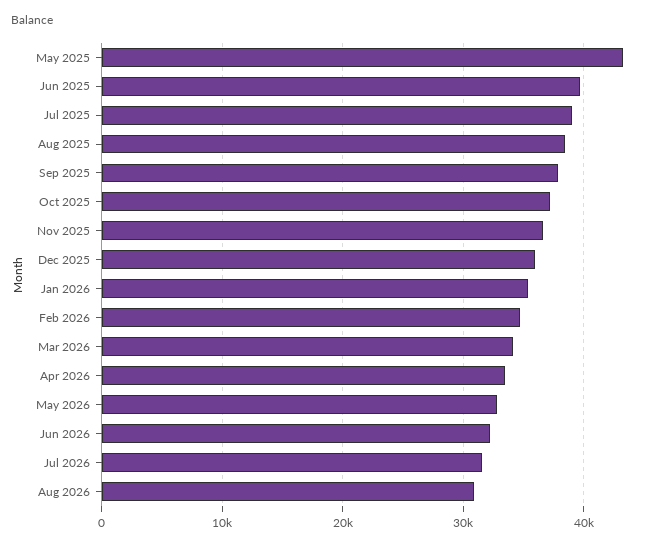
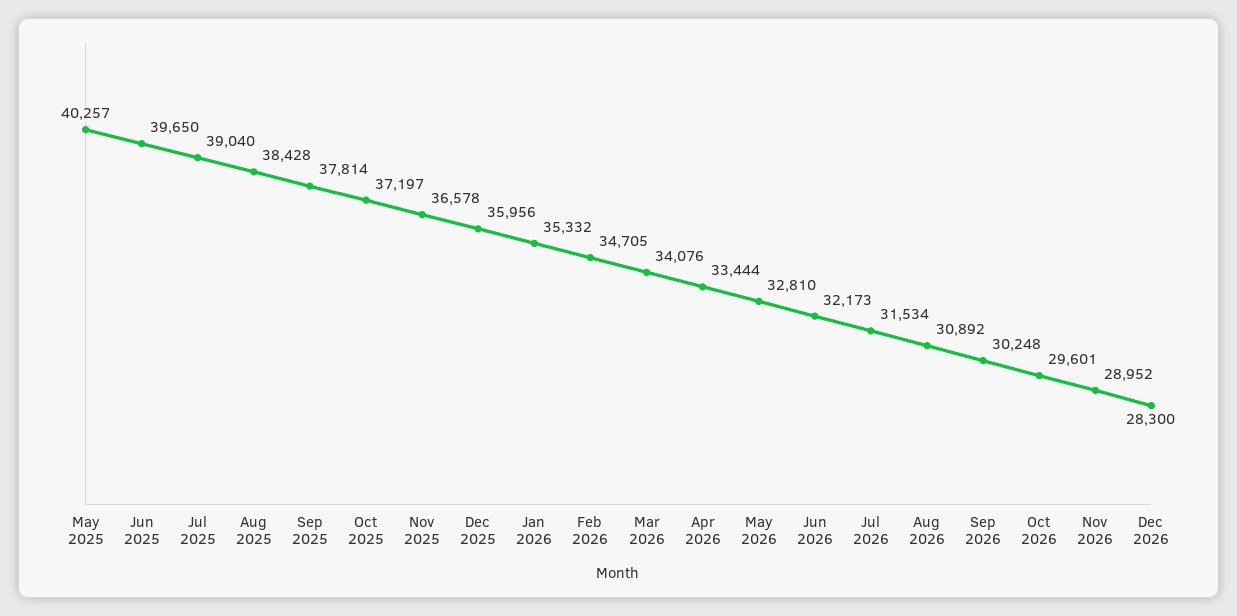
May 2025: 43000 -> 40257
Sep 2026: none -> 30248
Oct 2026: none -> 29601
Nov 2026: none -> 28952
Dec 2026: none -> 28300

